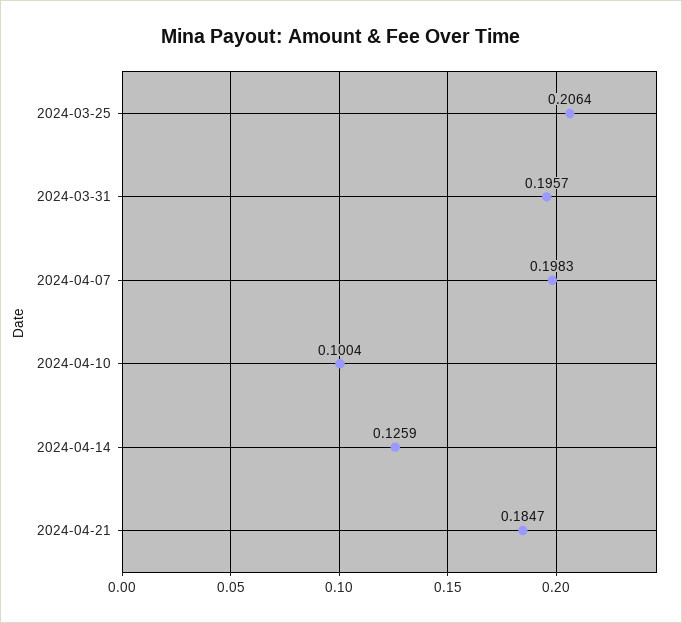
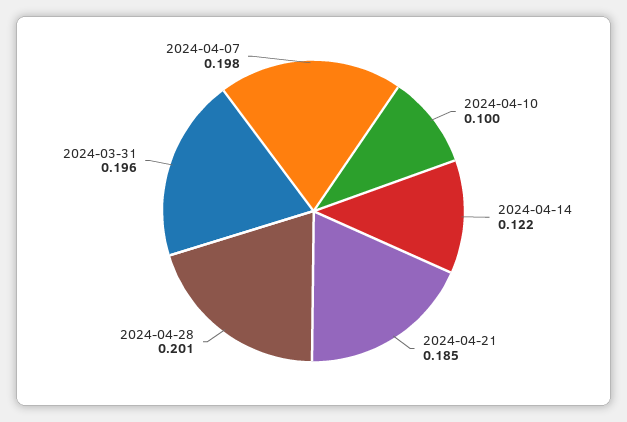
2024-03-25: 0.2064 -> none
2024-04-14: 0.1259 -> 0.122
2024-04-28: none -> 0.201

